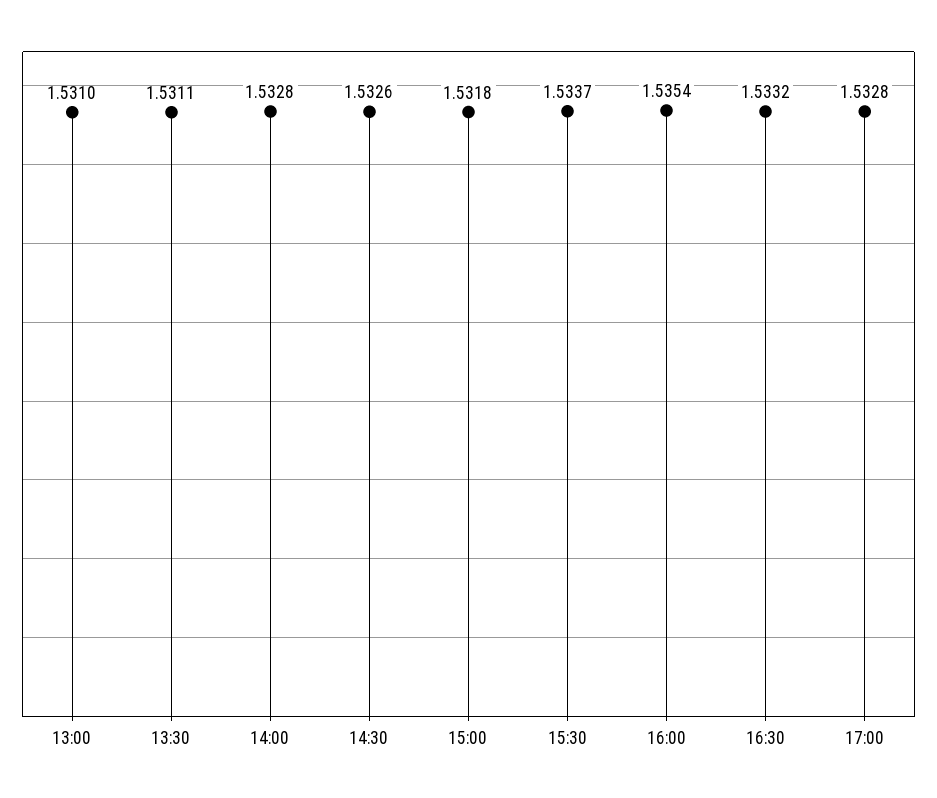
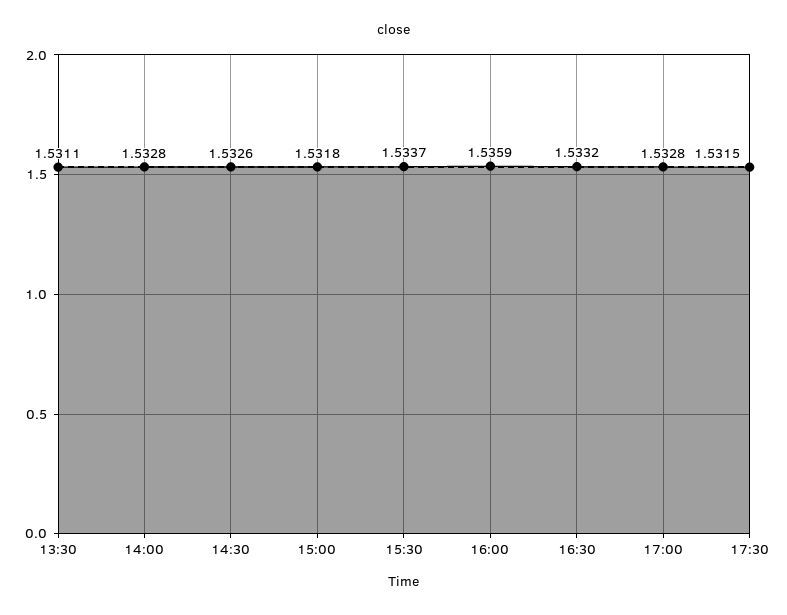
13:00: 1.531 -> none
16:00: 1.5354 -> 1.5359
17:30: none -> 1.5315

